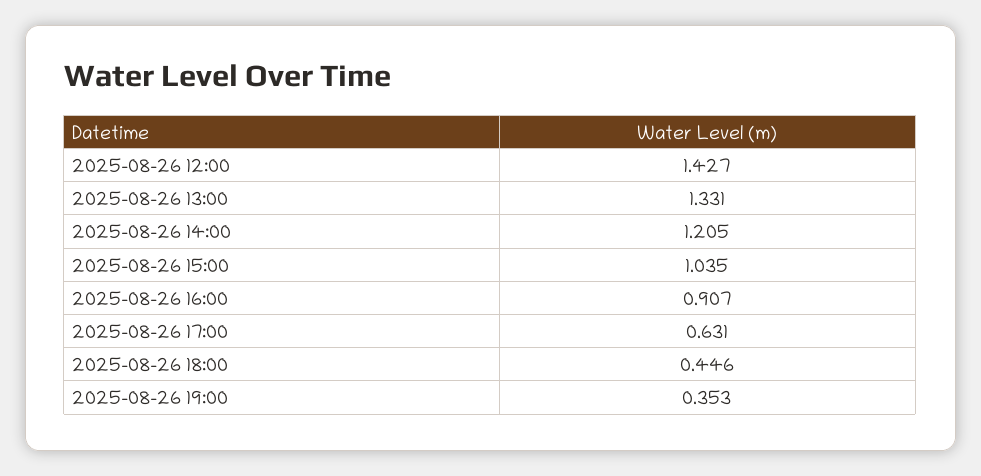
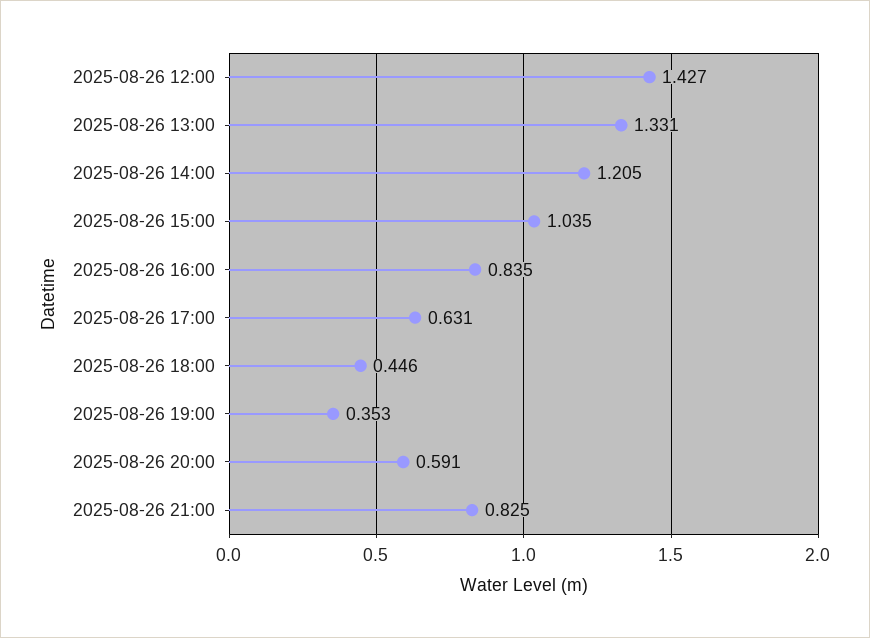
2025-08-26 16:00: 0.907 -> 0.835
2025-08-26 20:00: none -> 0.591
2025-08-26 21:00: none -> 0.825

